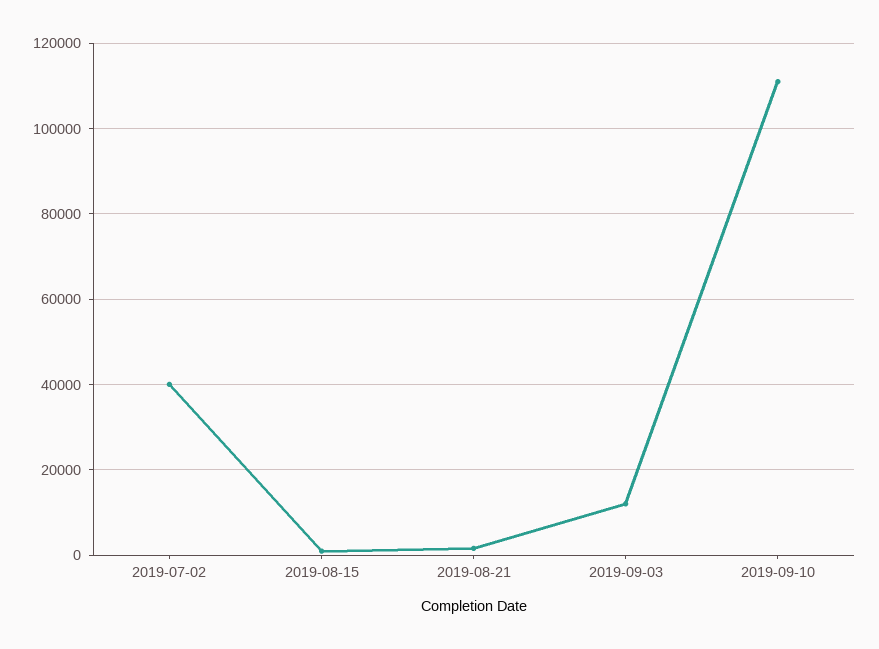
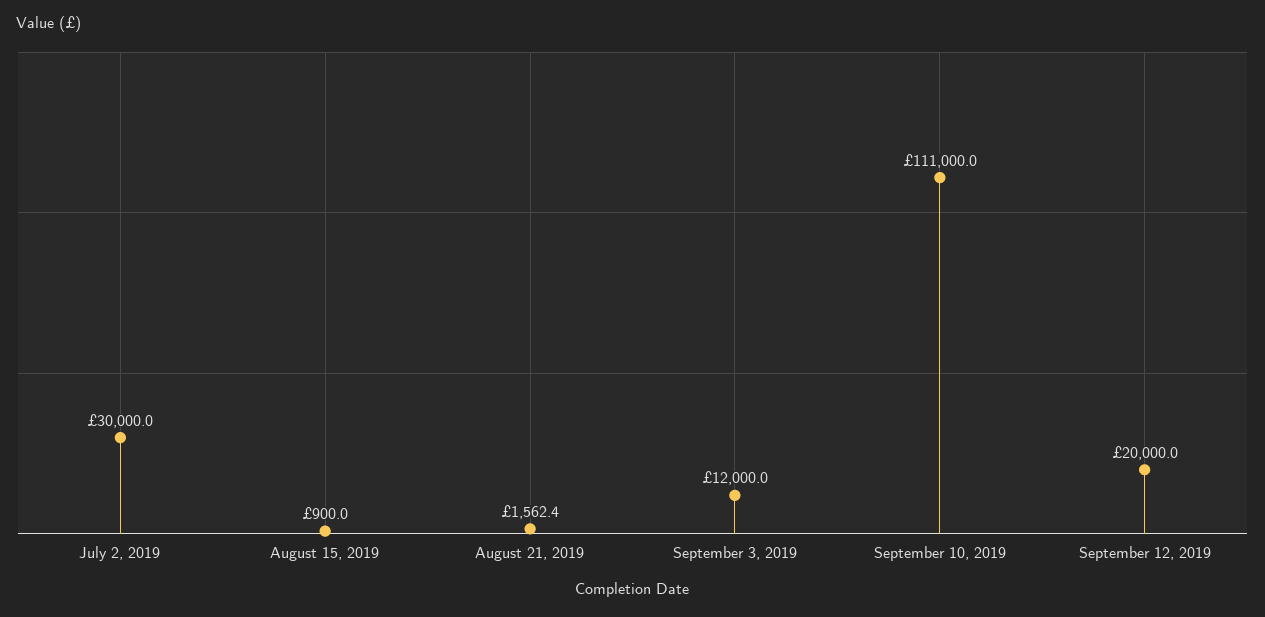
2019-07-02: 40000 -> 30000
September 12, 2019: none -> 20000

